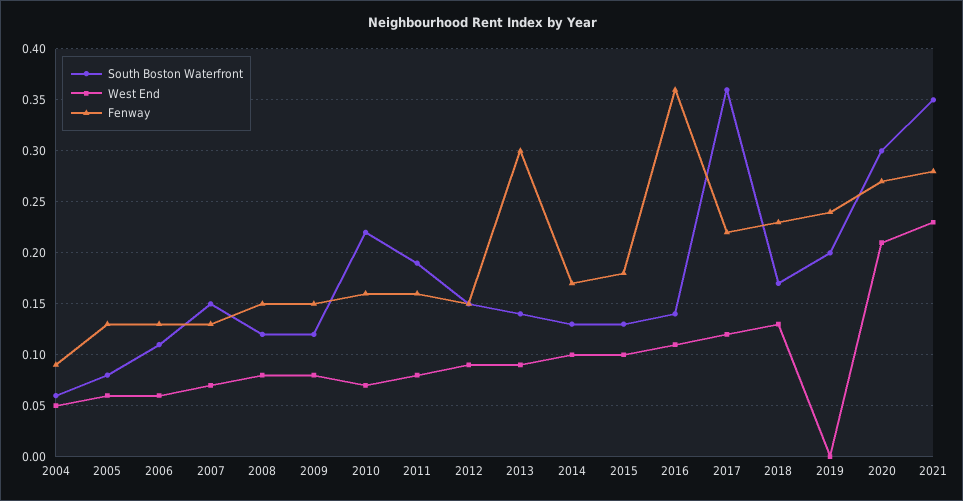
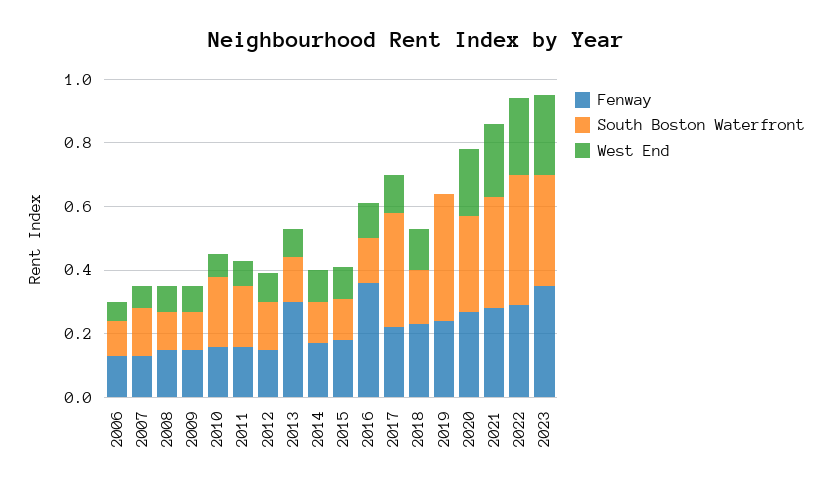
South Boston Waterfront, 2004: 0.06 -> none
West End, 2004: 0.05 -> none
Fenway, 2004: 0.09 -> none
South Boston Waterfront, 2005: 0.08 -> none
West End, 2005: 0.06 -> none
Fenway, 2005: 0.13 -> none
South Boston Waterfront, 2019: 0.2 -> 0.4
Fenway, 2022: none -> 0.3
South Boston Waterfront, 2022: none -> 0.4
West End, 2022: none -> 0.25
Fenway, 2023: none -> 0.35
South Boston Waterfront, 2023: none -> 0.35
West End, 2023: none -> 0.25

